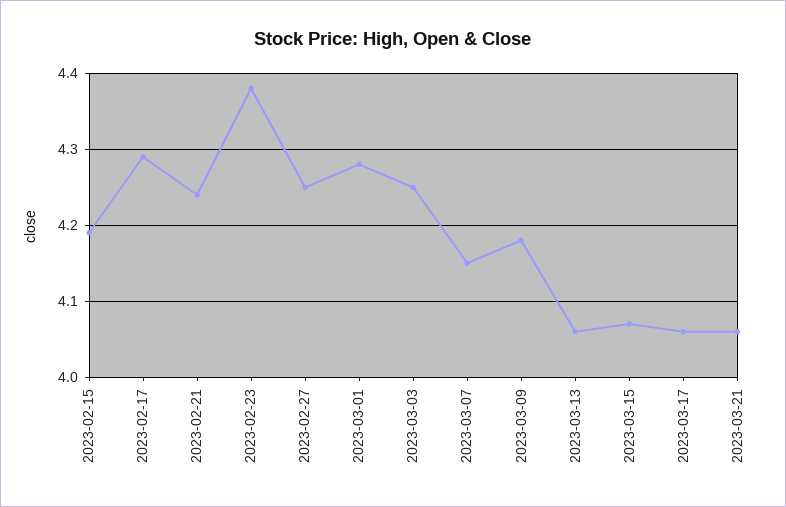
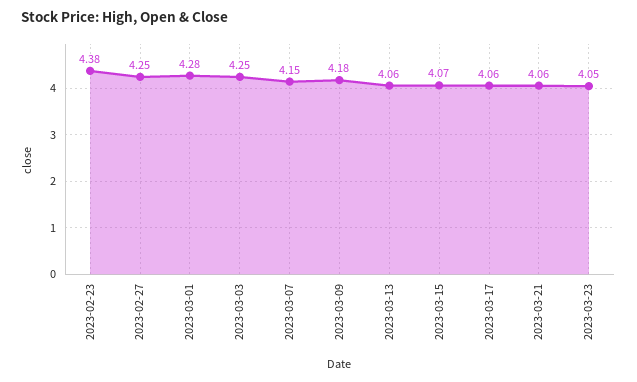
2023-02-15: 4.19 -> none
2023-02-17: 4.29 -> none
2023-02-21: 4.24 -> none
2023-03-23: none -> 4.05

